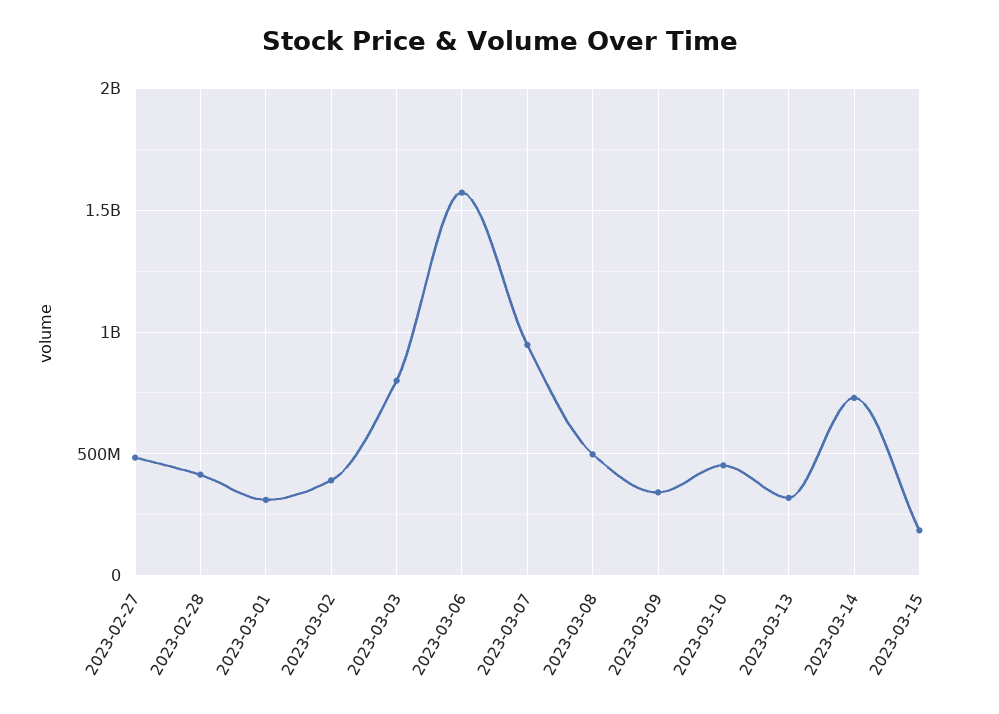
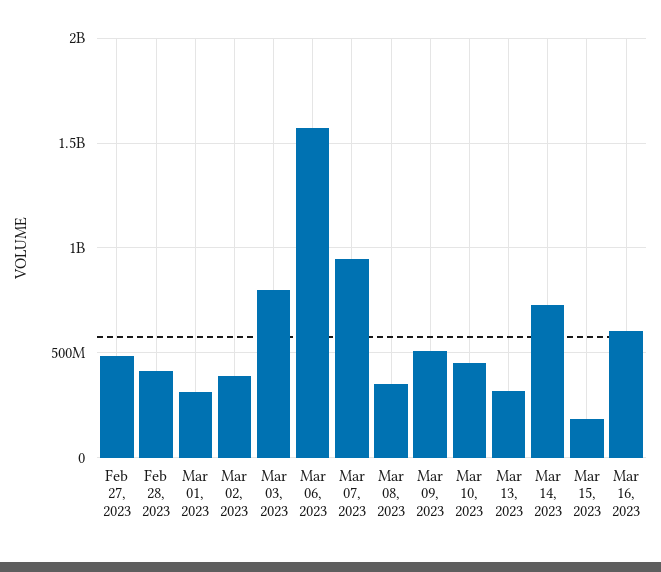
2023-03-08: 500000000 -> 350000000
2023-03-09: 350000000 -> 500000000
Mar 16, 2023: none -> 600000000

